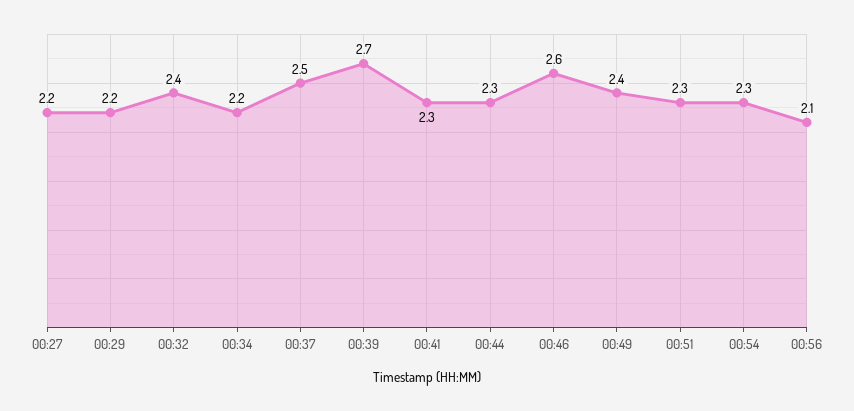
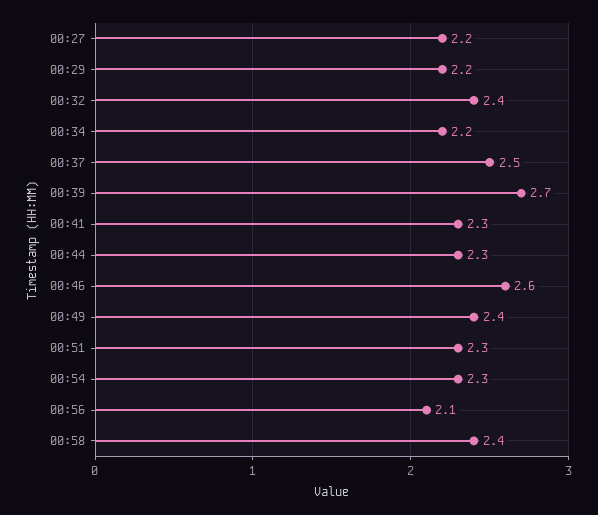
00:58: none -> 2.4

